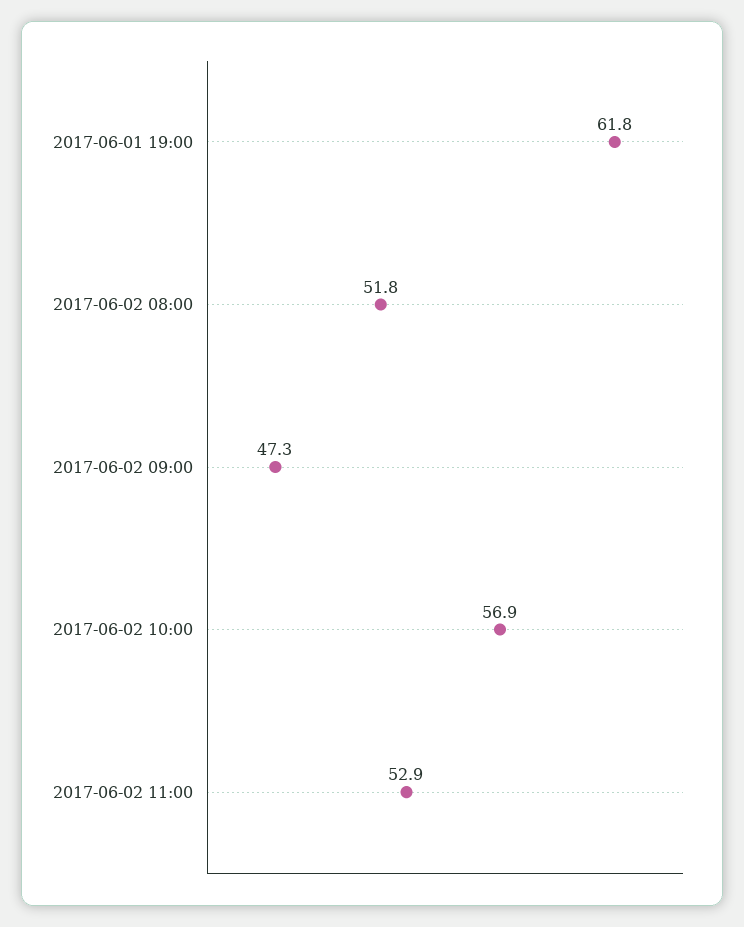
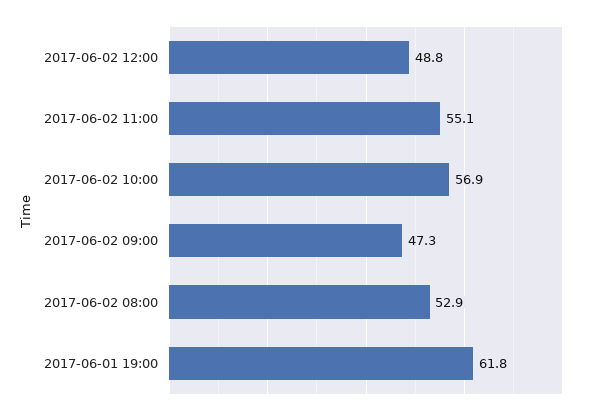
2017-06-02 08:00: 51.8 -> 52.9
2017-06-02 11:00: 52.9 -> 55.1
2017-06-02 12:00: none -> 48.8

